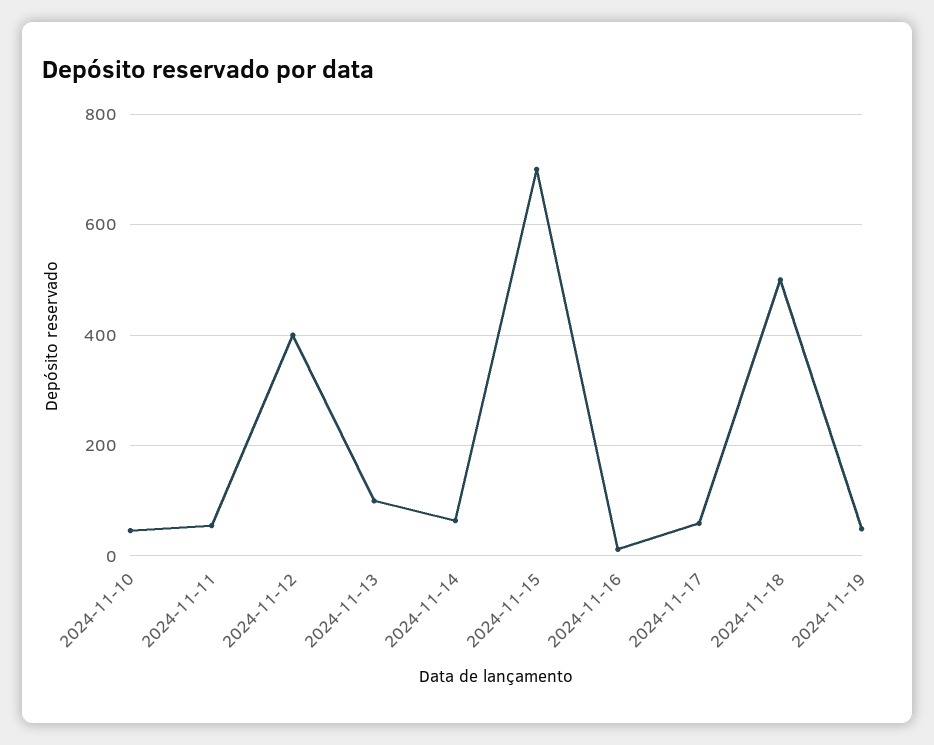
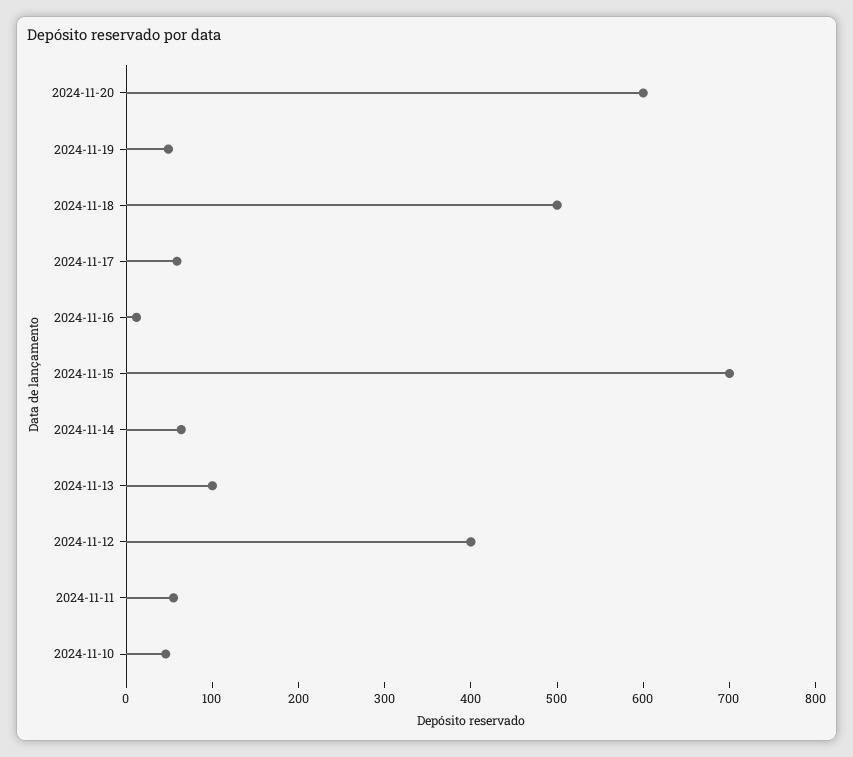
2024-11-20: none -> 600

